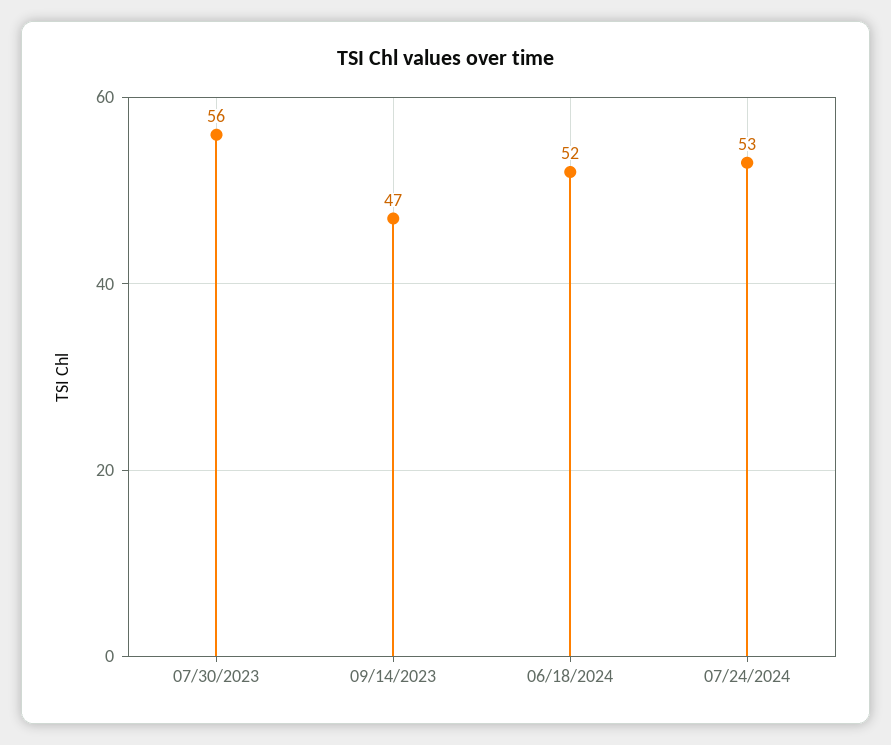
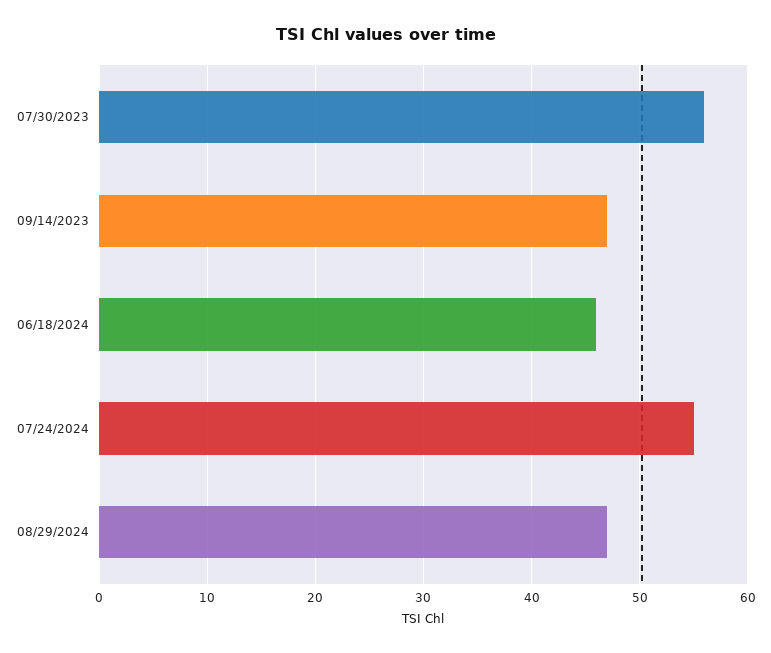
06/18/2024: 52 -> 46
07/24/2024: 53 -> 55
08/29/2024: none -> 47

